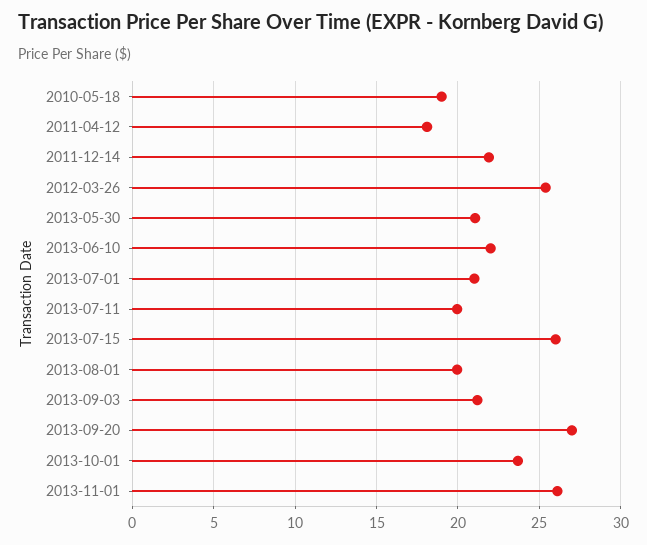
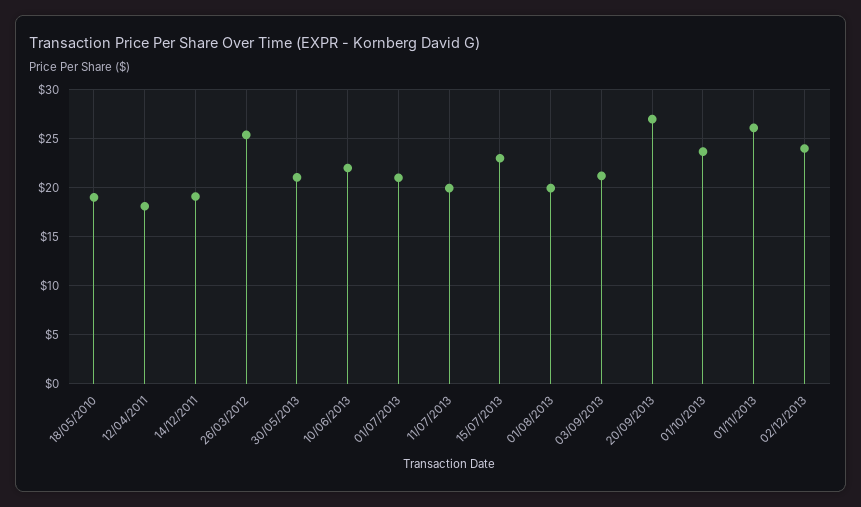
2011-12-14: 22 -> 19
2013-07-15: 26 -> 23
02/12/2013: none -> 24

